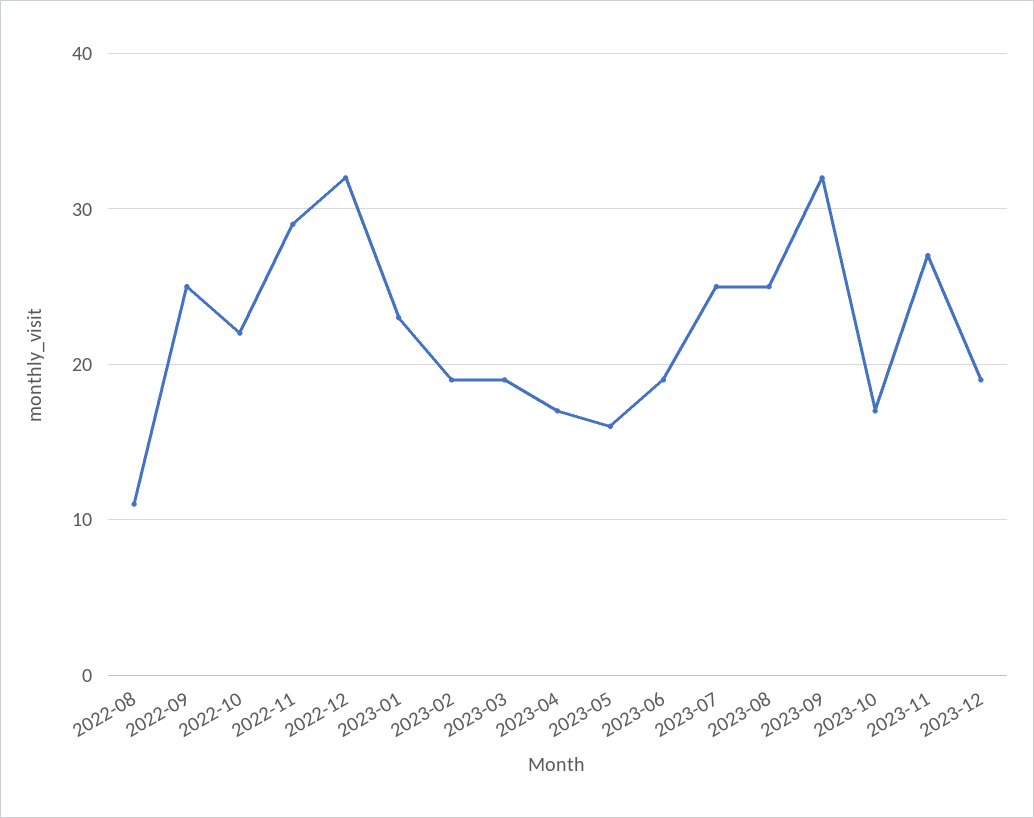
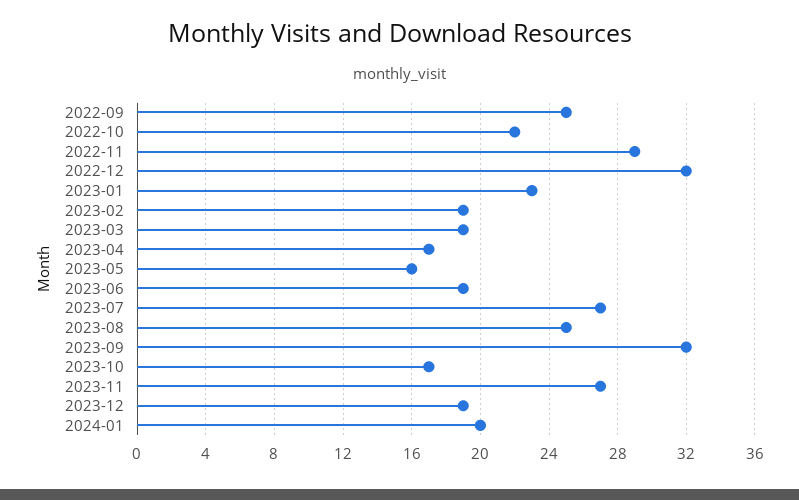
2022-08: 11 -> none
2023-07: 25 -> 27
2024-01: none -> 20

